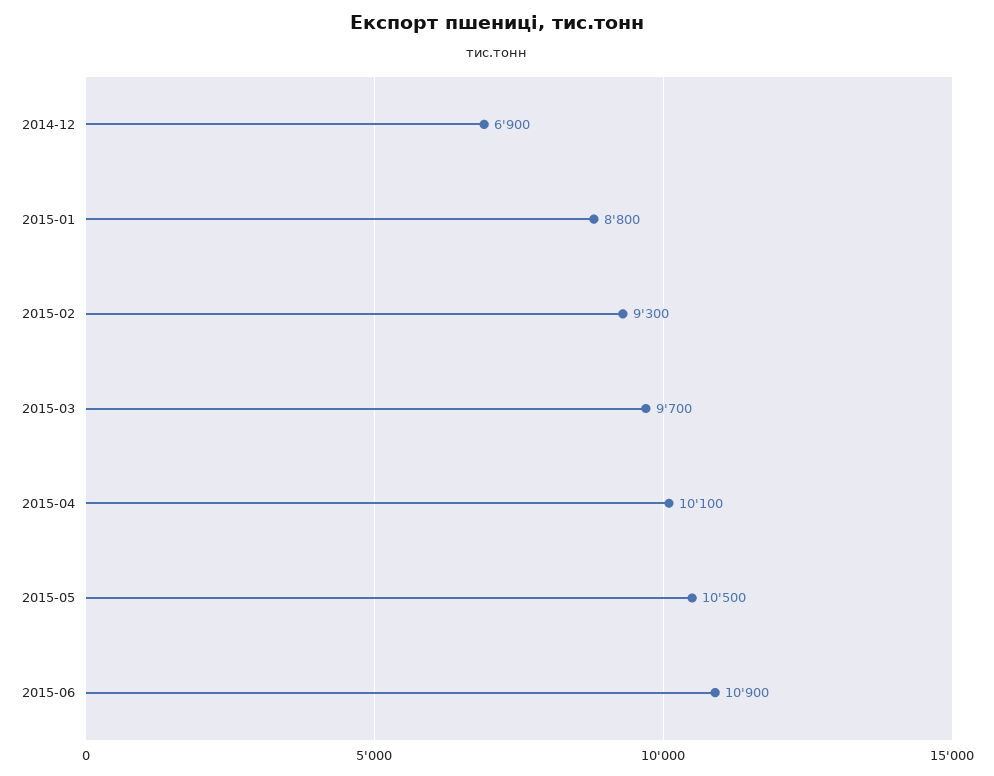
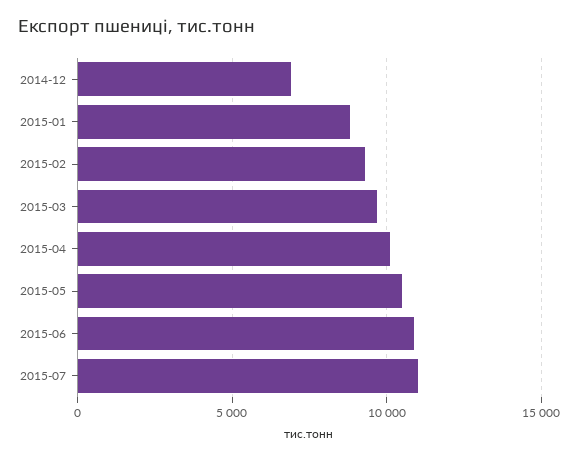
2015-07: none -> 11000

